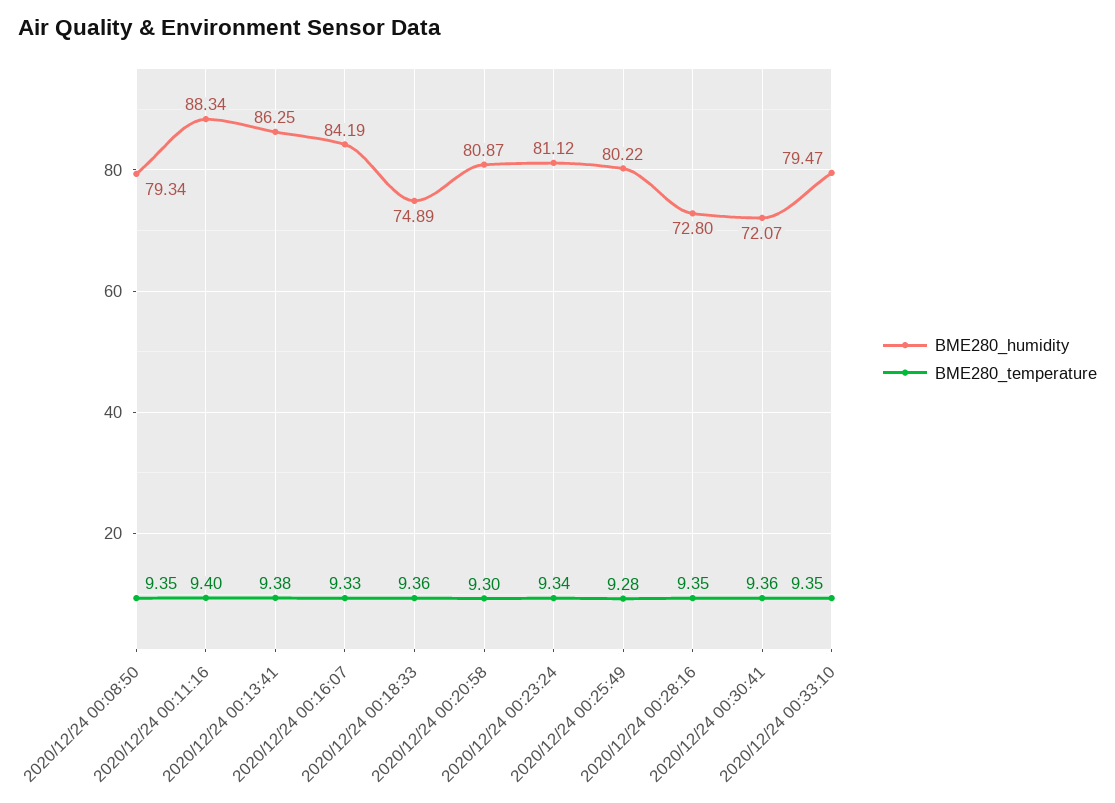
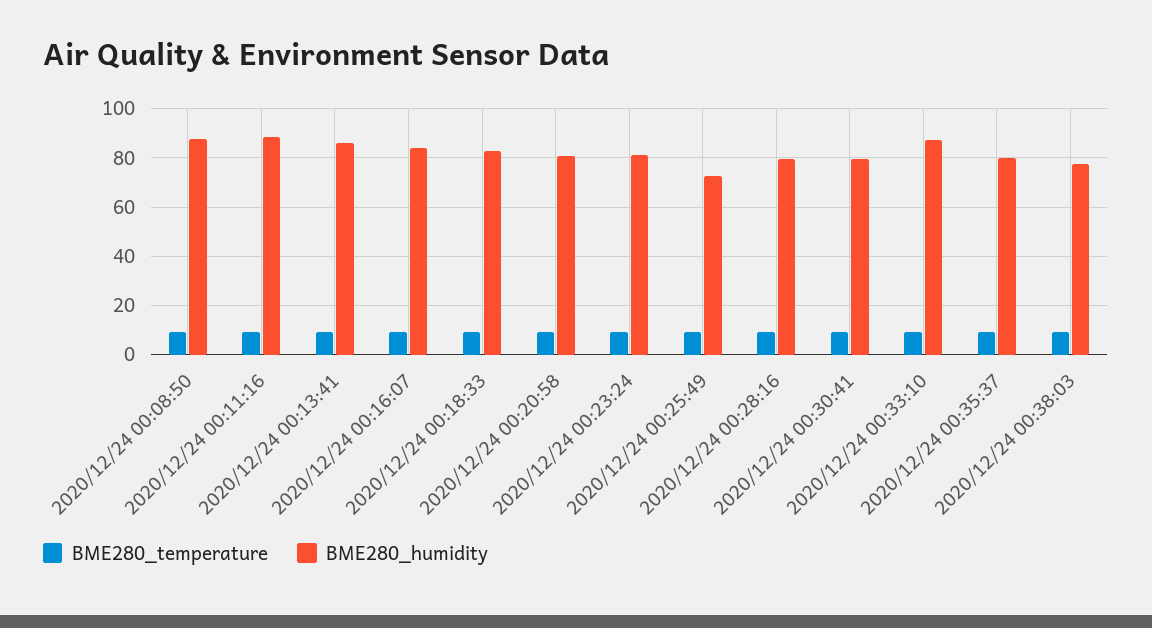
BME280_humidity, 2020/12/24 00:08:50: 79.34 -> 87.5
BME280_humidity, 2020/12/24 00:18:33: 74.89 -> 82.5
BME280_humidity, 2020/12/24 00:25:49: 80.22 -> 72.5
BME280_humidity, 2020/12/24 00:28:16: 72.8 -> 80
BME280_humidity, 2020/12/24 00:30:41: 72.07 -> 80
BME280_humidity, 2020/12/24 00:33:10: 79.47 -> 87.5
BME280_temperature, 2020/12/24 00:35:37: none -> 10
BME280_humidity, 2020/12/24 00:35:37: none -> 80
BME280_temperature, 2020/12/24 00:38:03: none -> 10
BME280_humidity, 2020/12/24 00:38:03: none -> 77.5

